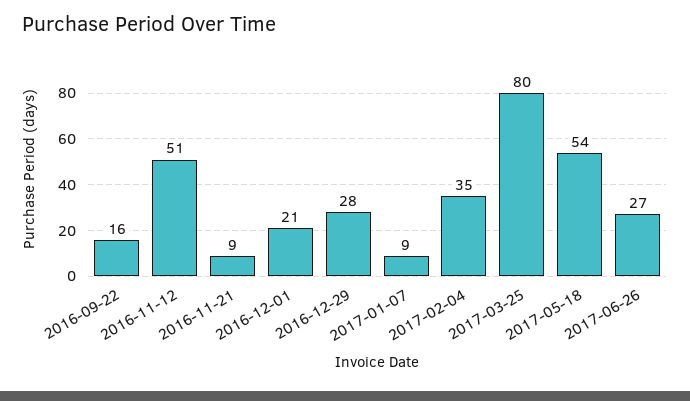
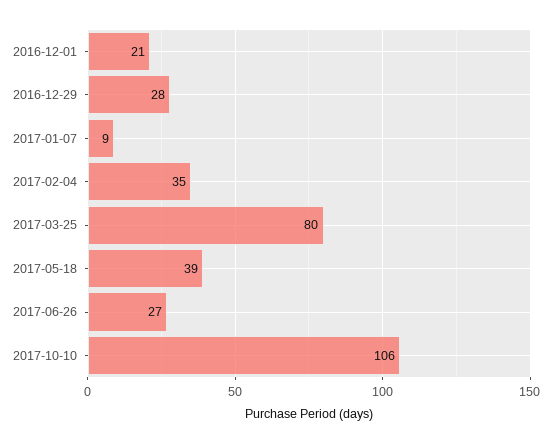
2016-09-22: 16 -> none
2016-11-12: 51 -> none
2016-11-21: 9 -> none
2017-05-18: 54 -> 39
2017-10-10: none -> 106

